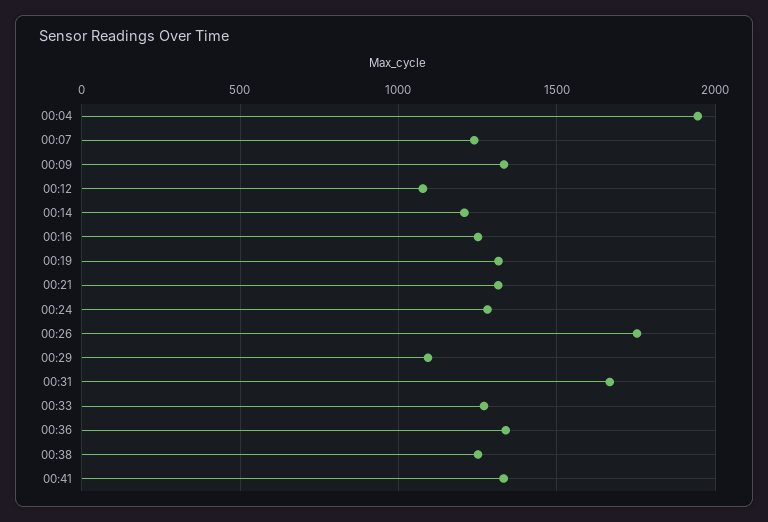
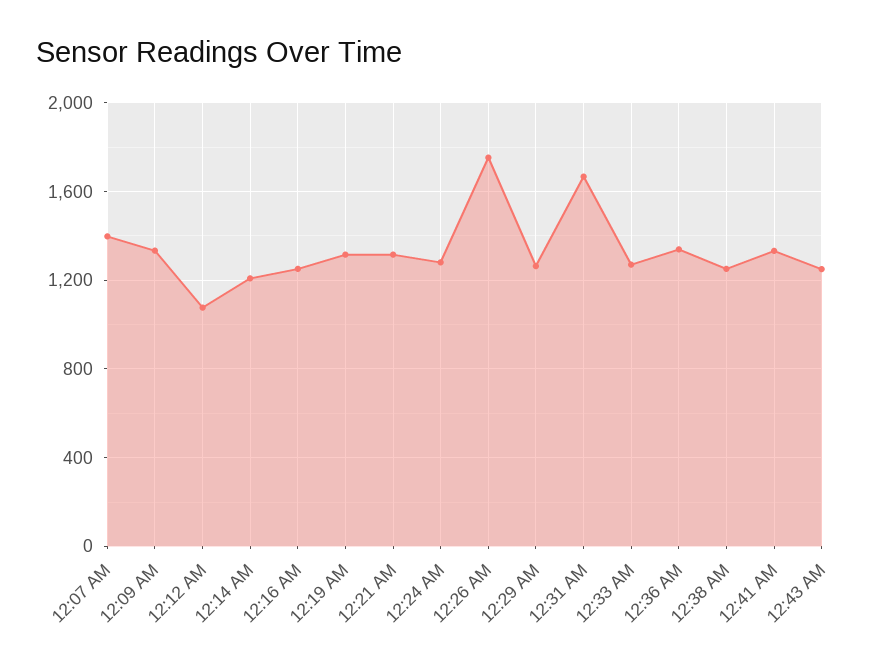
00:04: 1950 -> none
00:07: 1250 -> 1400
00:29: 1100 -> 1250
12:43 AM: none -> 1250

